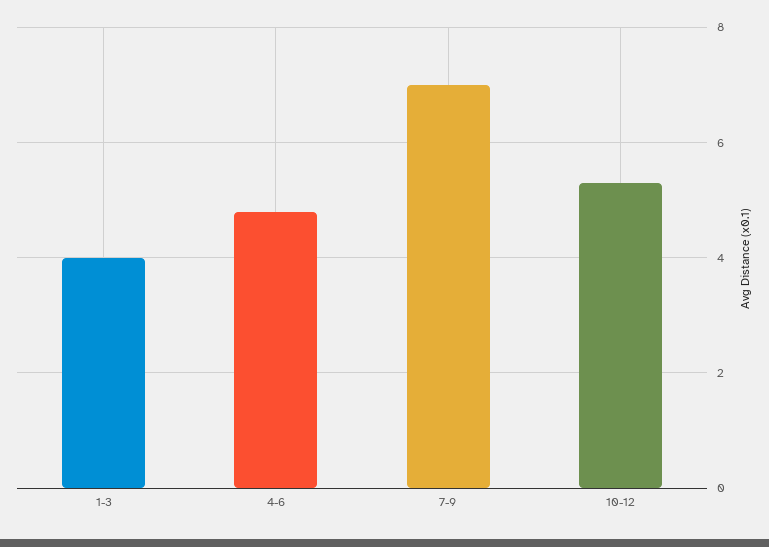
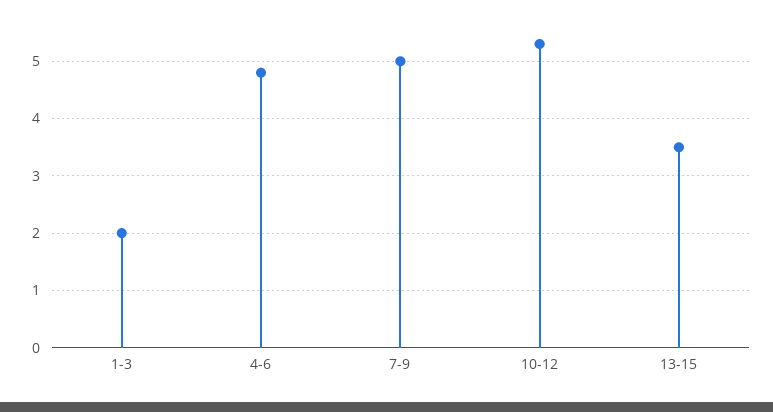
1-3: 4 -> 2
7-9: 7 -> 5
13-15: none -> 3.5

